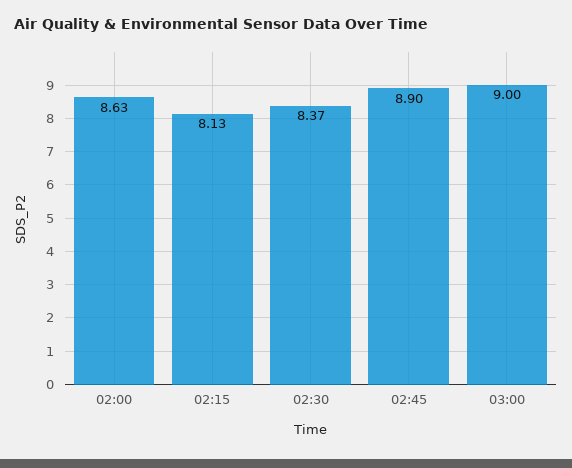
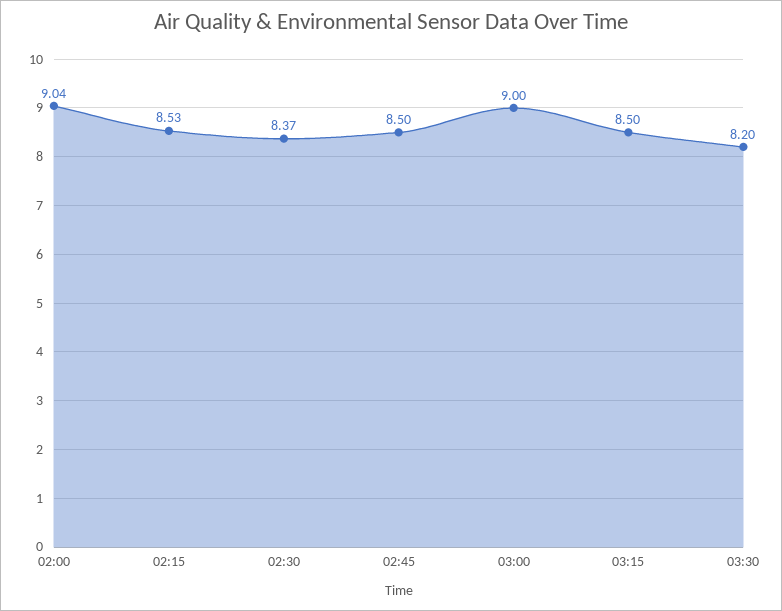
02:00: 8.63 -> 9.04
02:15: 8.13 -> 8.53
02:45: 8.9 -> 8.5
03:15: none -> 8.5
03:30: none -> 8.2

